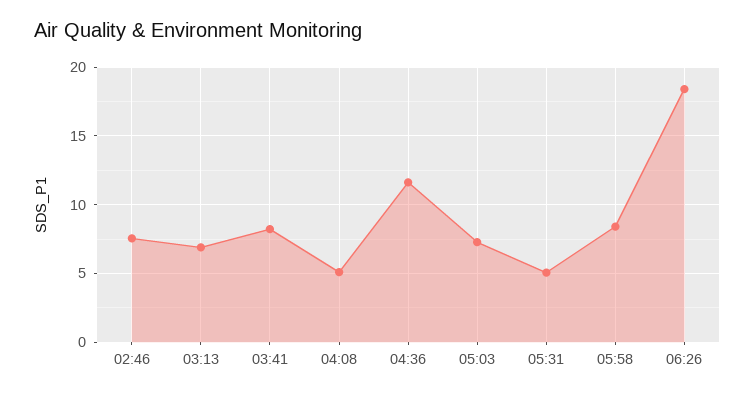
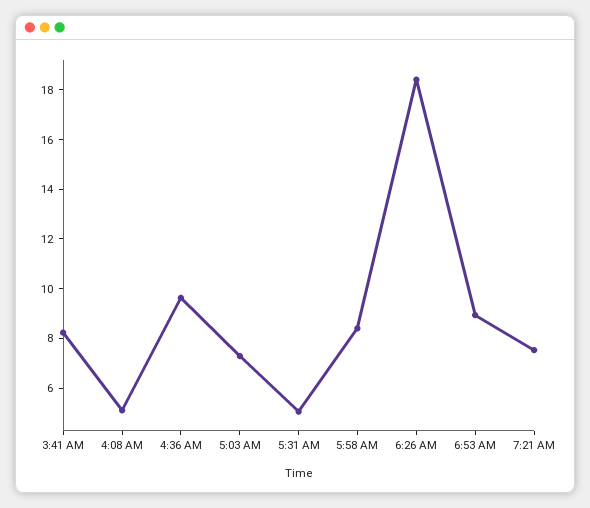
02:46: 7.5 -> none
03:13: 7 -> none
04:36: 11.5 -> 9.5
6:53 AM: none -> 9
7:21 AM: none -> 7.5

